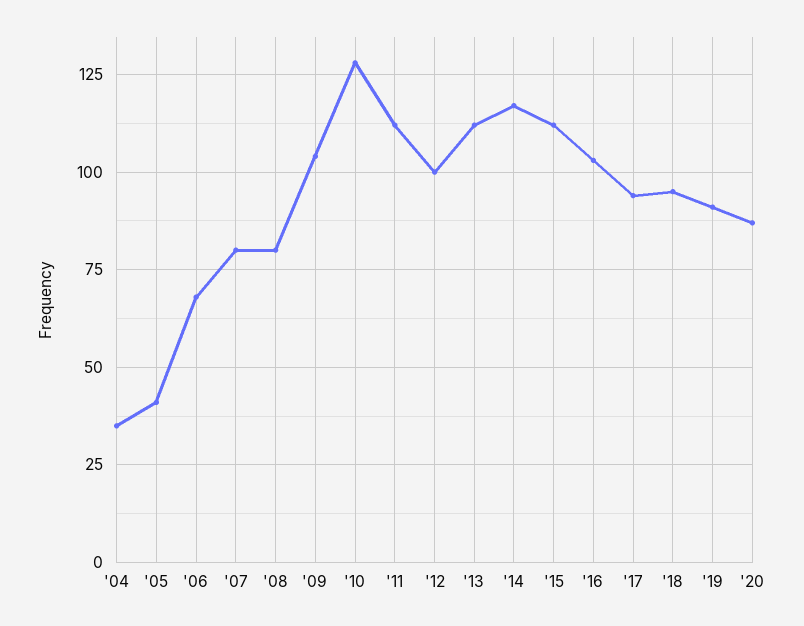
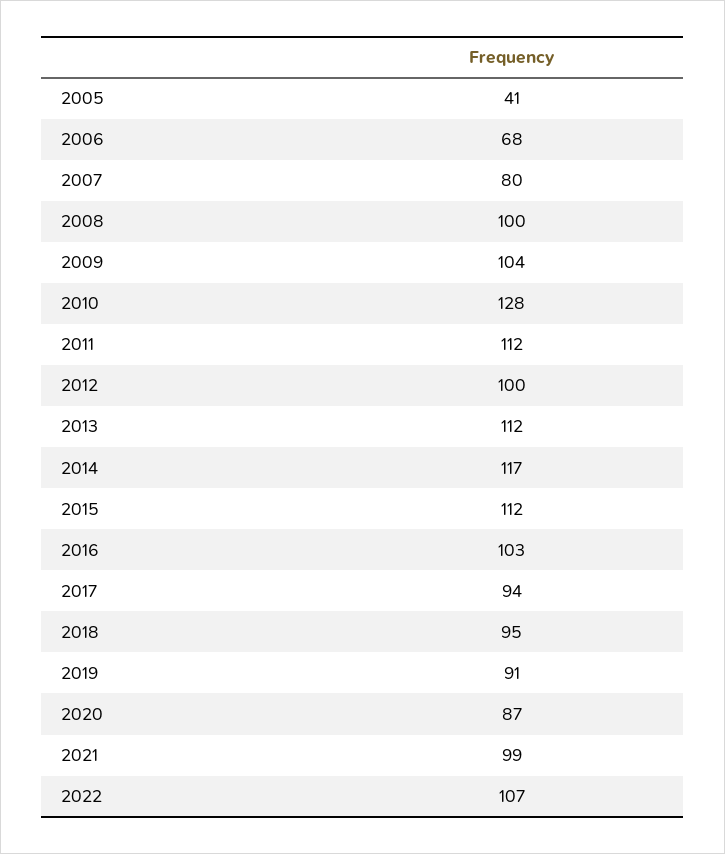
'04: 35 -> none
'08: 80 -> 100
2021: none -> 99
2022: none -> 107

